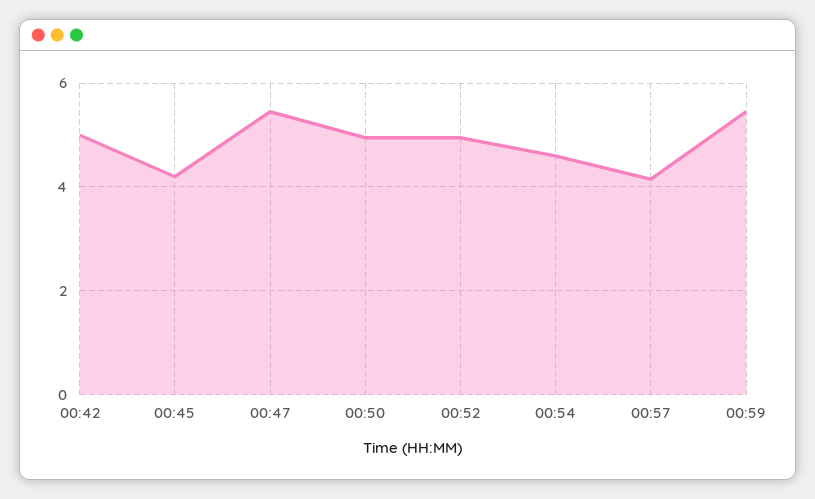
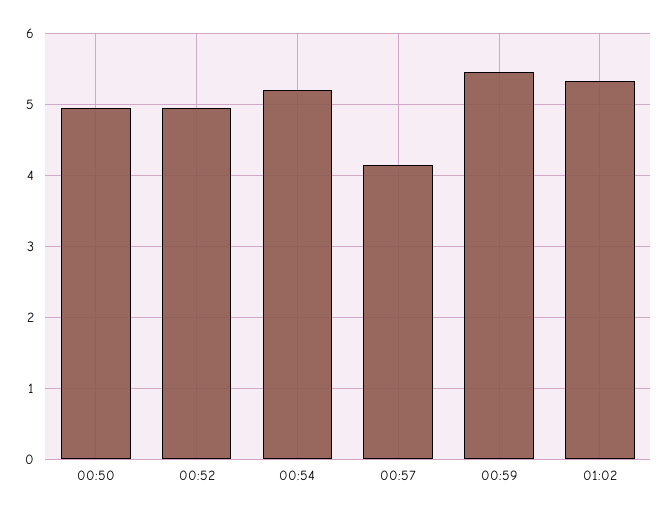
00:42: 5 -> none
00:45: 4.2 -> none
00:47: 5.4 -> none
00:54: 4.6 -> 5.2
01:02: none -> 5.3

